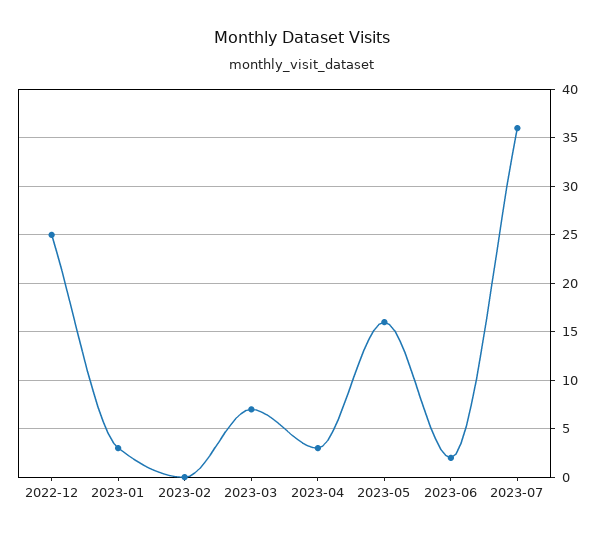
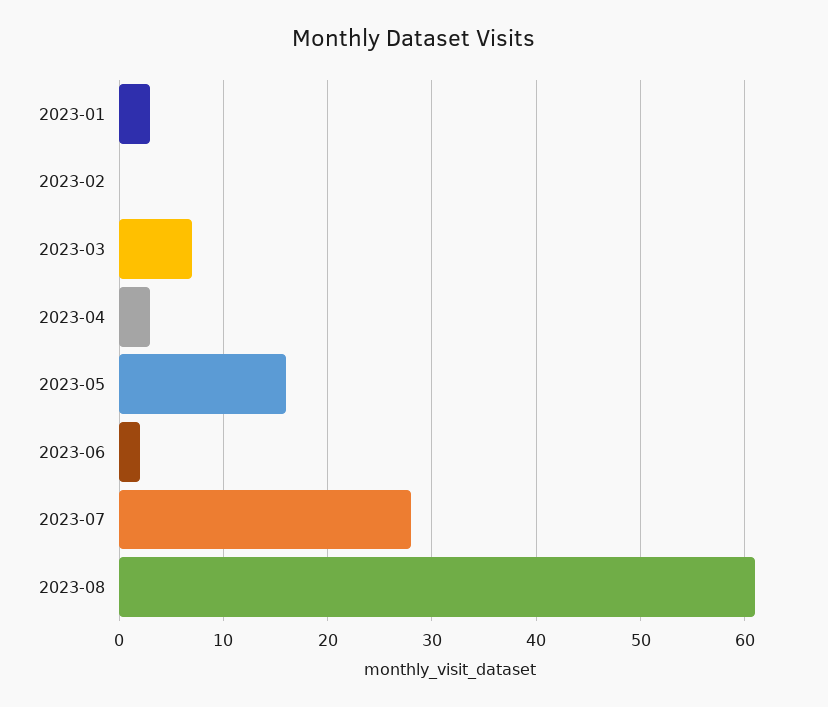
2022-12: 25 -> none
2023-07: 36 -> 28
2023-08: none -> 61

